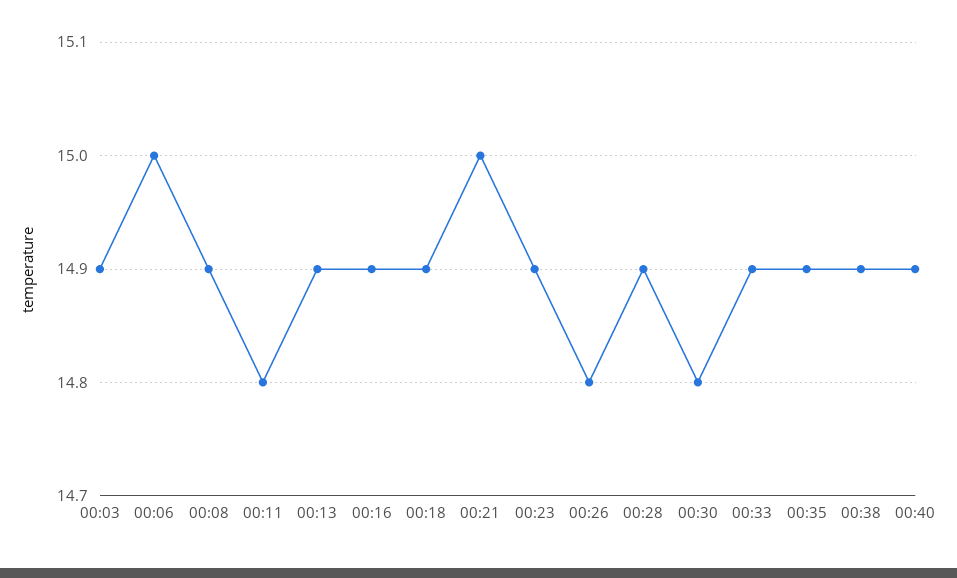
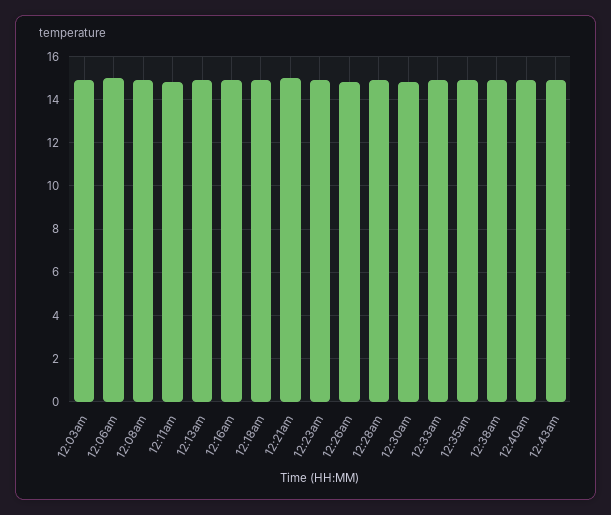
12:43am: none -> 15

